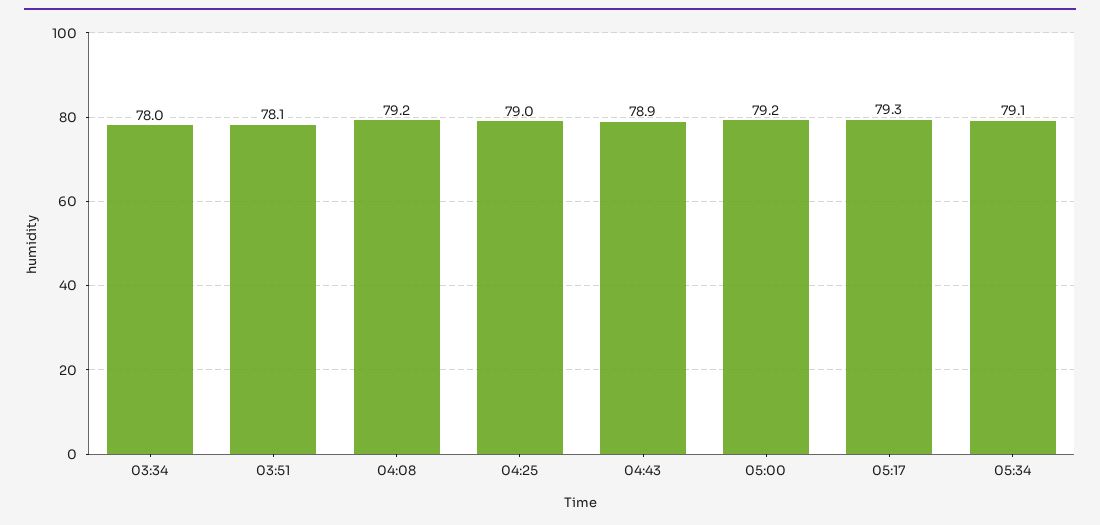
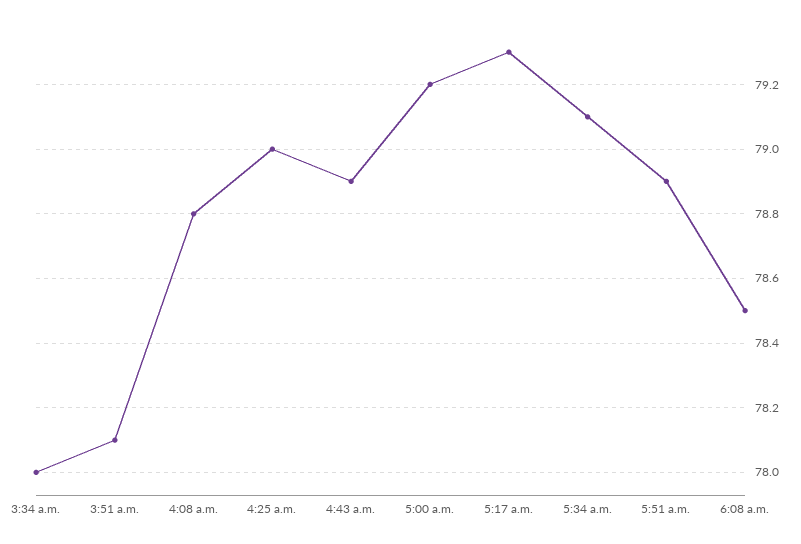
04:08: 79.2 -> 78.8
5:51 a.m.: none -> 78.9
6:08 a.m.: none -> 78.5

